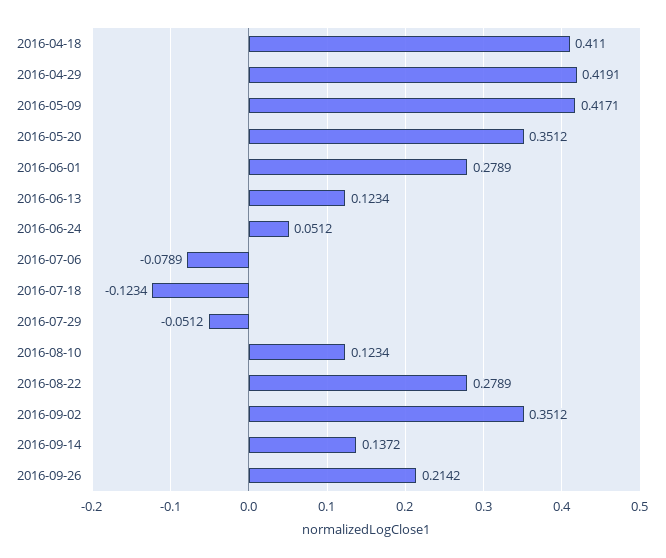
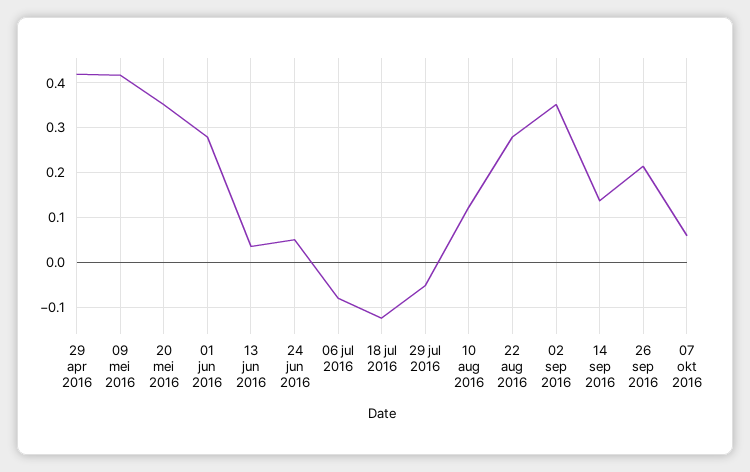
2016-04-18: 0.411 -> none
2016-06-13: 0.1234 -> 0.04
07 okt 2016: none -> 0.06

